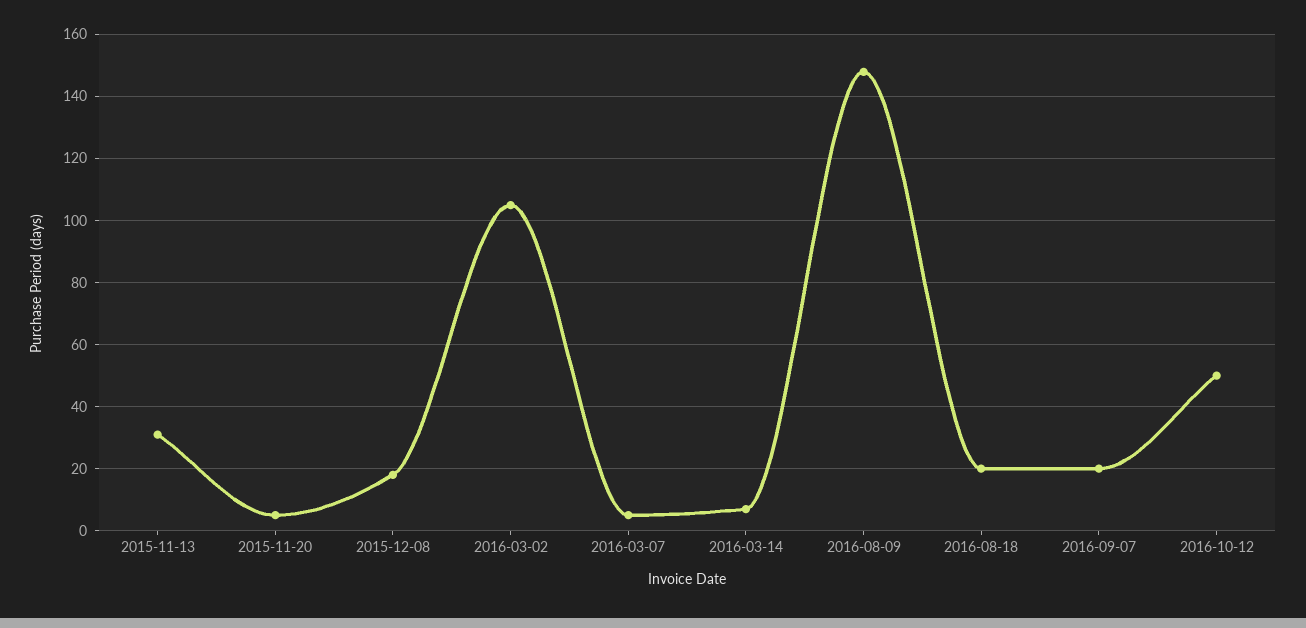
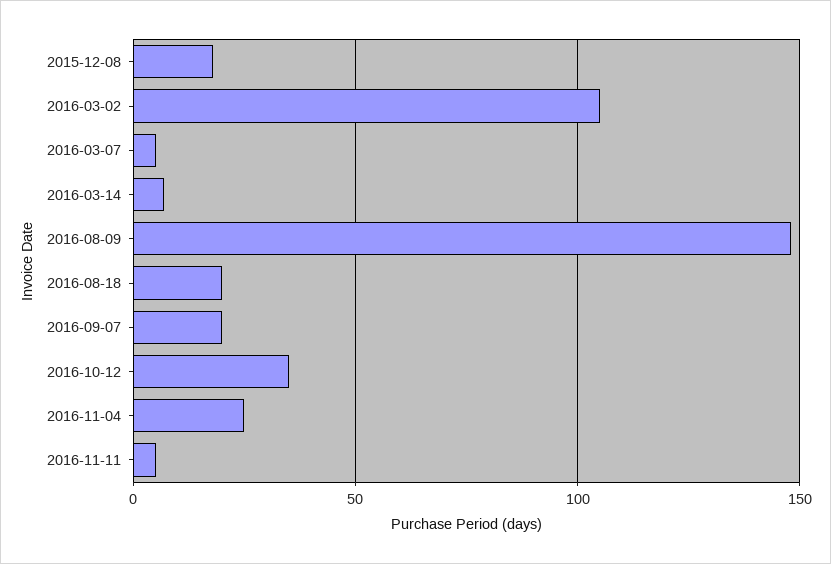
2015-11-13: 30 -> none
2015-11-20: 5 -> none
2016-10-12: 50 -> 35
2016-11-04: none -> 25
2016-11-11: none -> 5

